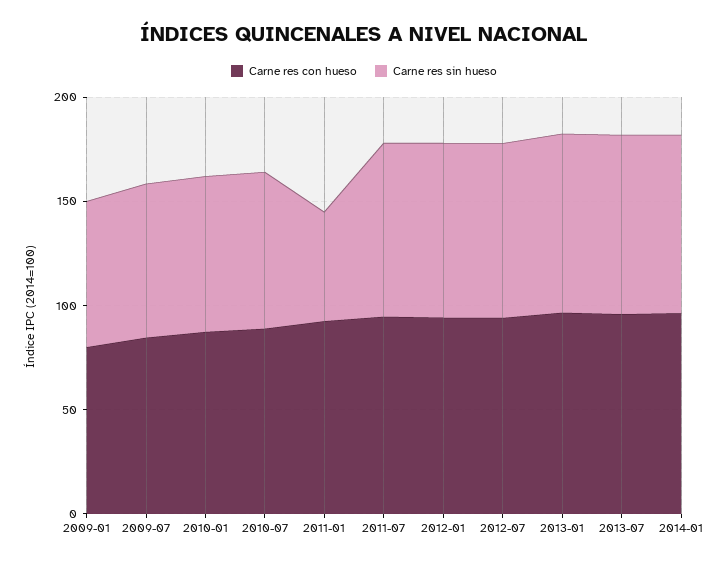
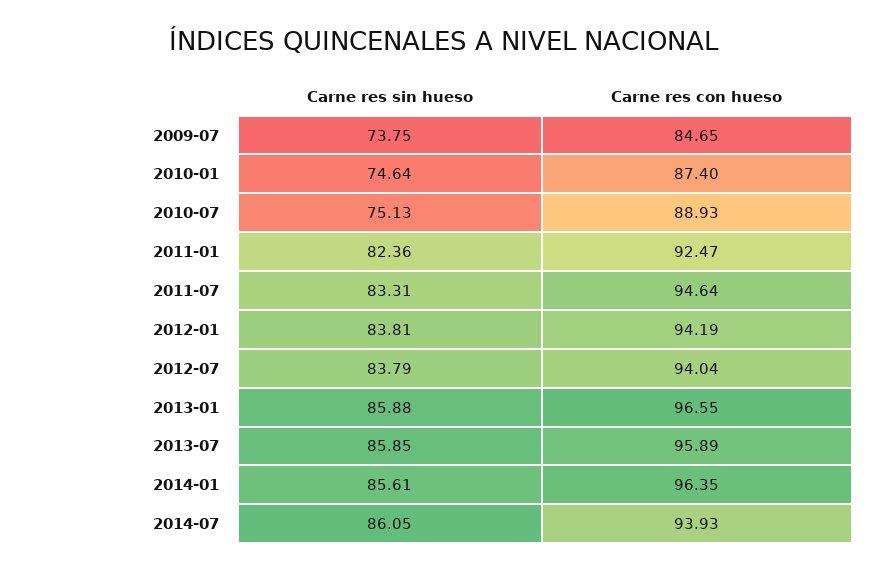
Carne res con hueso, 2009-01: 80 -> none
Carne res sin hueso, 2009-01: 70 -> none
Carne res sin hueso, 2011-01: 50 -> 82.36
Carne res sin hueso, 2014-07: none -> 86.05
Carne res con hueso, 2014-07: none -> 93.93

